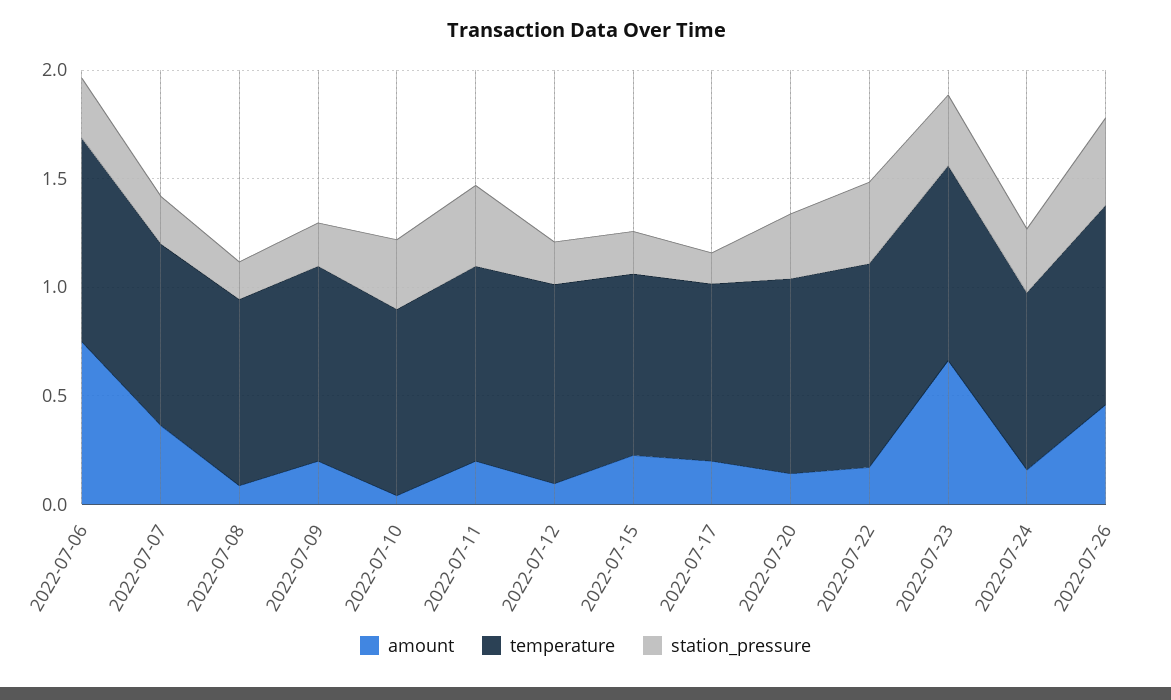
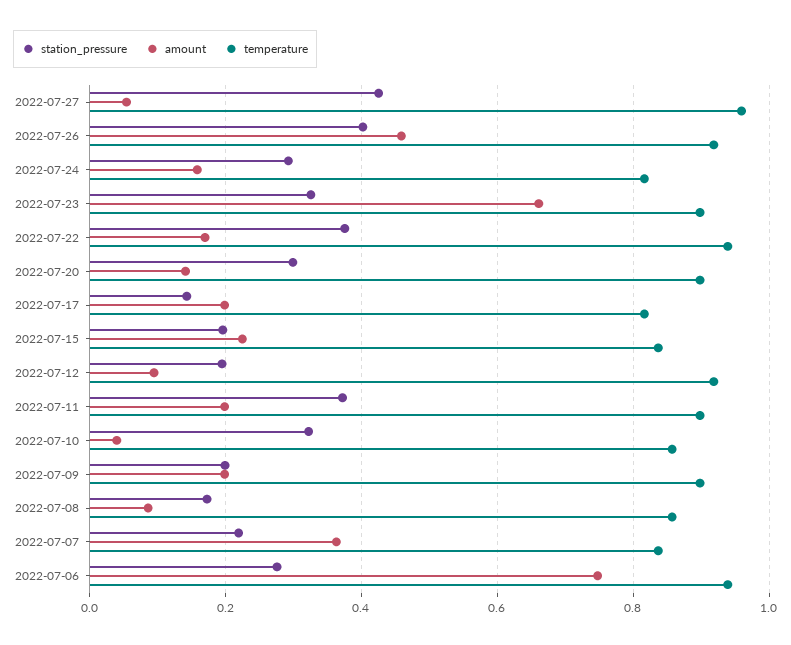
station_pressure, 2022-07-27: none -> 0.42
amount, 2022-07-27: none -> 0.06
temperature, 2022-07-27: none -> 0.96

